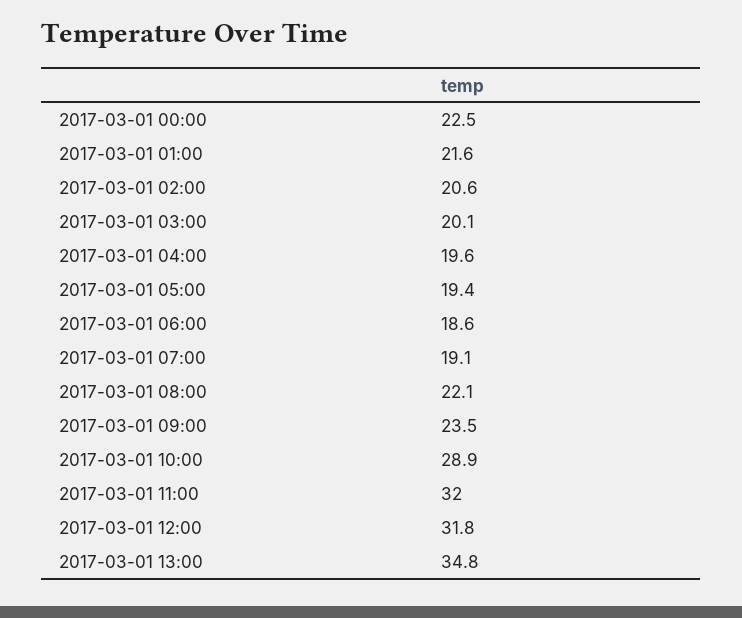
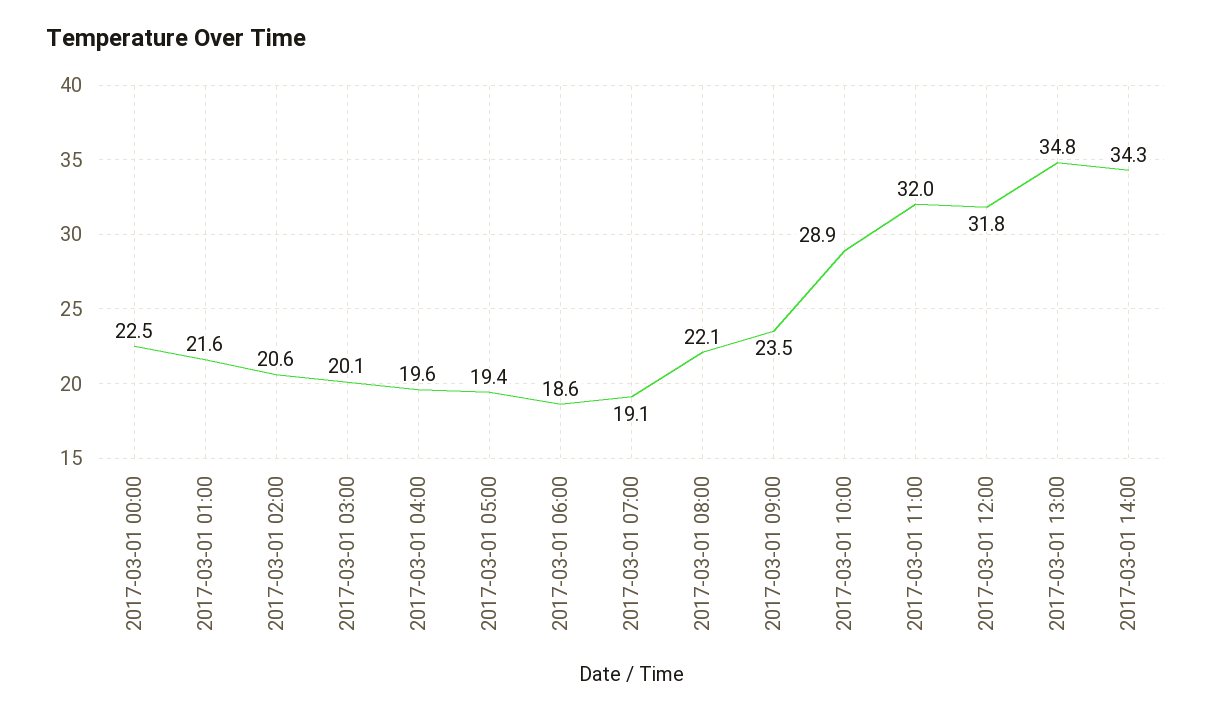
2017-03-01 14:00: none -> 34.3

